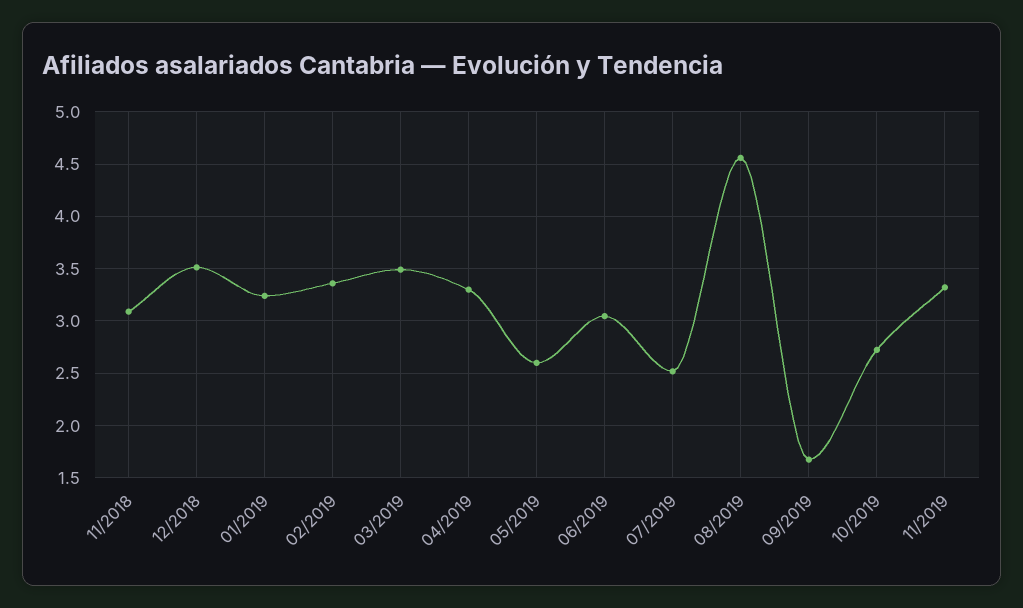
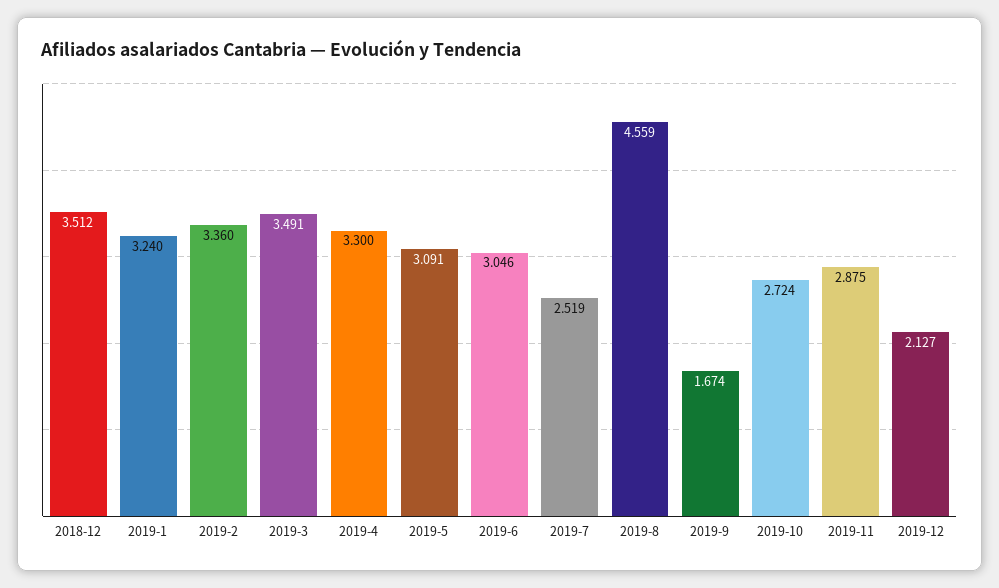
11/2018: 3.1 -> none
05/2019: 2.6 -> 3.091
11/2019: 3.3 -> 2.875
2019-12: none -> 2.127

